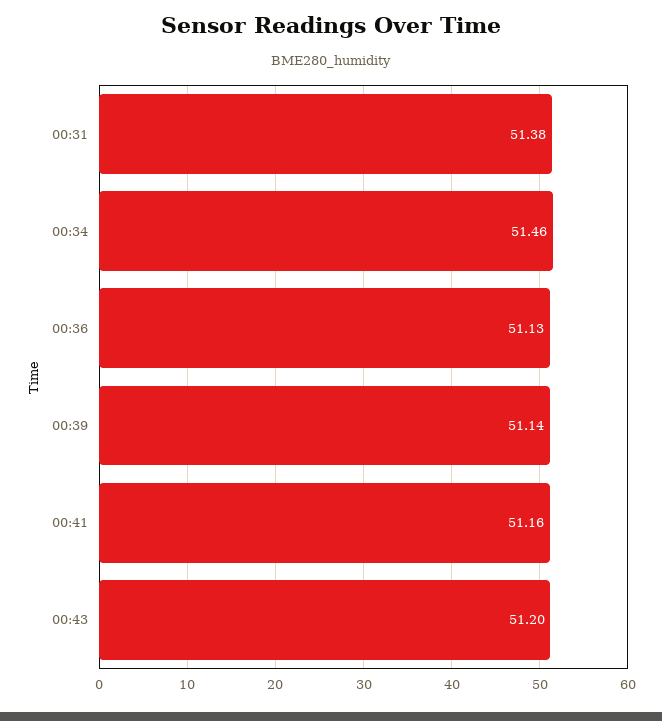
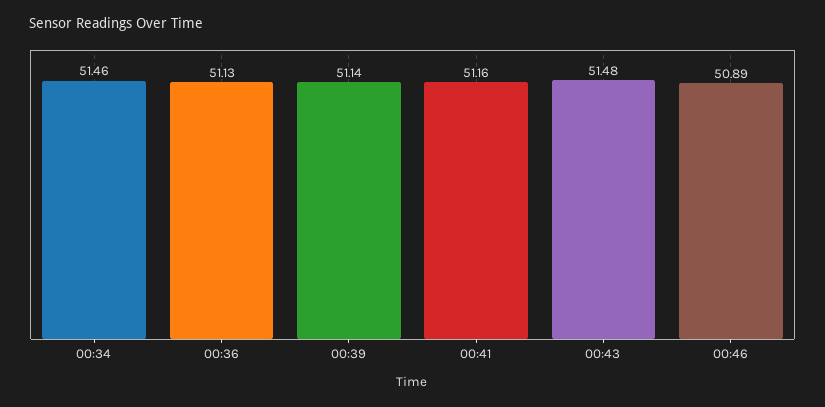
00:31: 51.38 -> none
00:43: 51.2 -> 51.48
00:46: none -> 50.89

